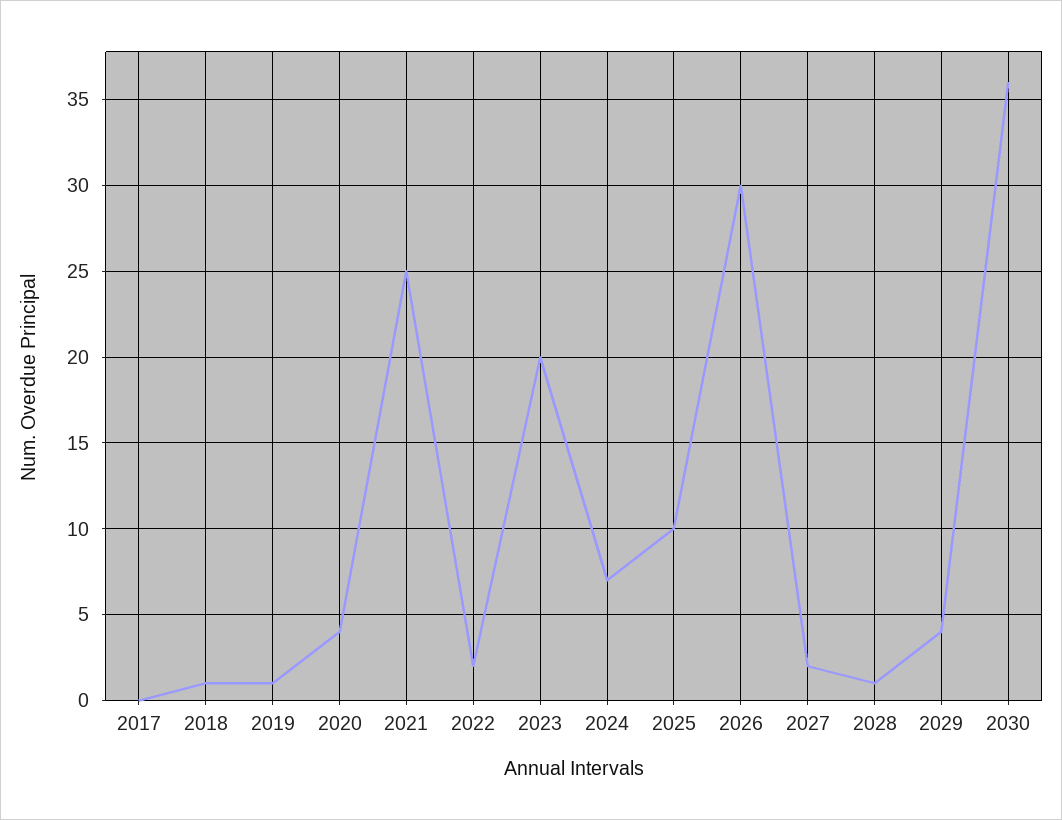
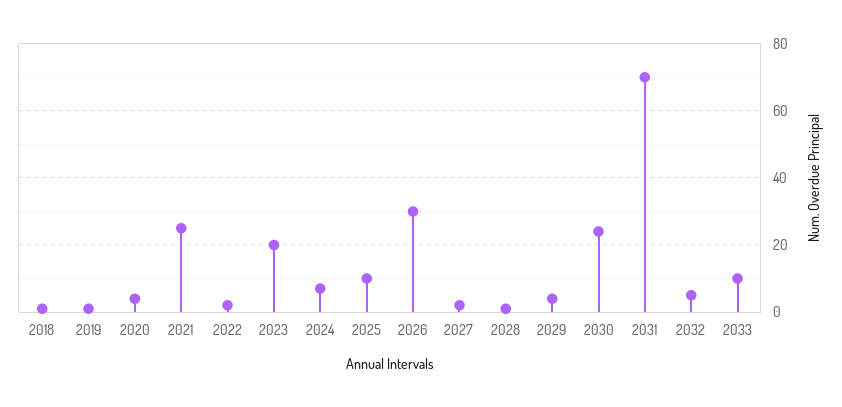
2017: 0 -> none
2030: 36 -> 25
2031: none -> 70
2032: none -> 5
2033: none -> 10

